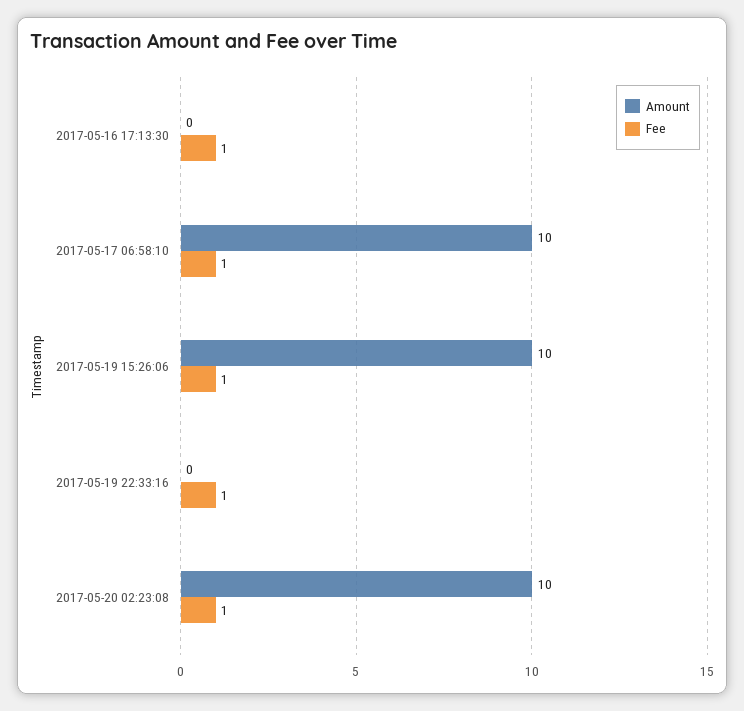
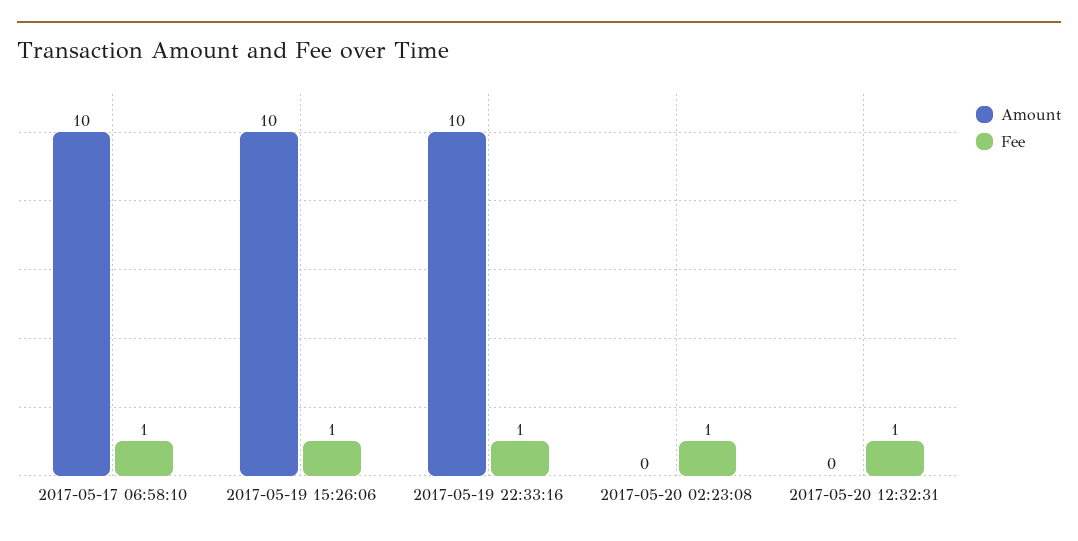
Amount, 2017-05-16 17:13:30: 0 -> none
Fee, 2017-05-16 17:13:30: 1 -> none
Amount, 2017-05-19 22:33:16: 0 -> 10
Amount, 2017-05-20 02:23:08: 10 -> 0
Amount, 2017-05-20 12:32:31: none -> 0
Fee, 2017-05-20 12:32:31: none -> 1

